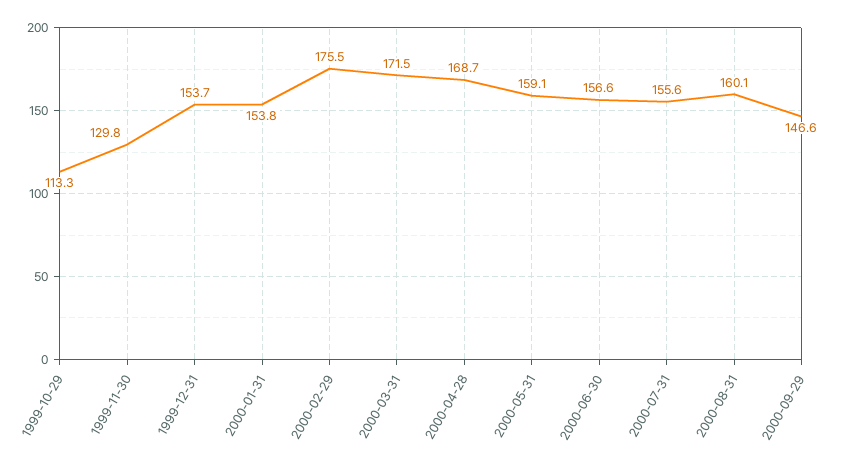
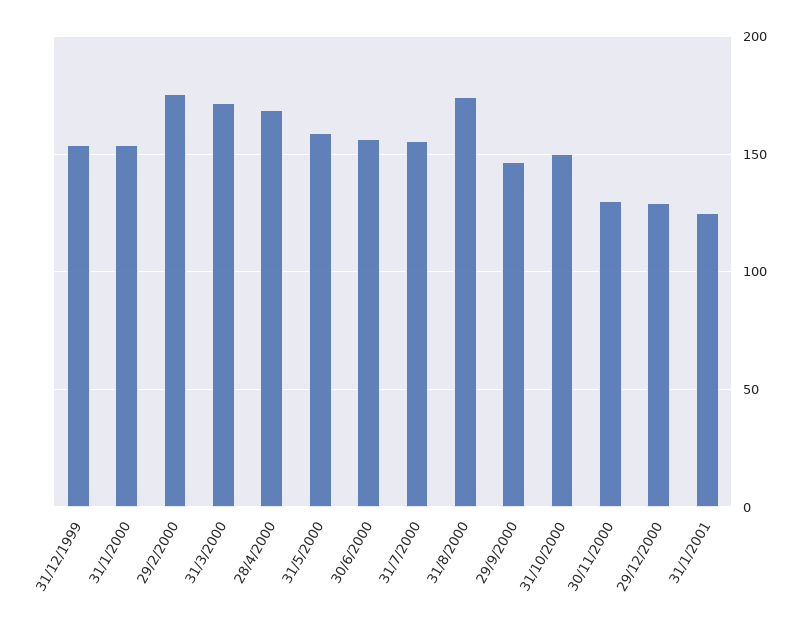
1999-10-29: 113.3 -> none
1999-11-30: 129.8 -> none
2000-08-31: 160.1 -> 175
31/10/2000: none -> 150
30/11/2000: none -> 130
29/12/2000: none -> 130
31/1/2001: none -> 125

